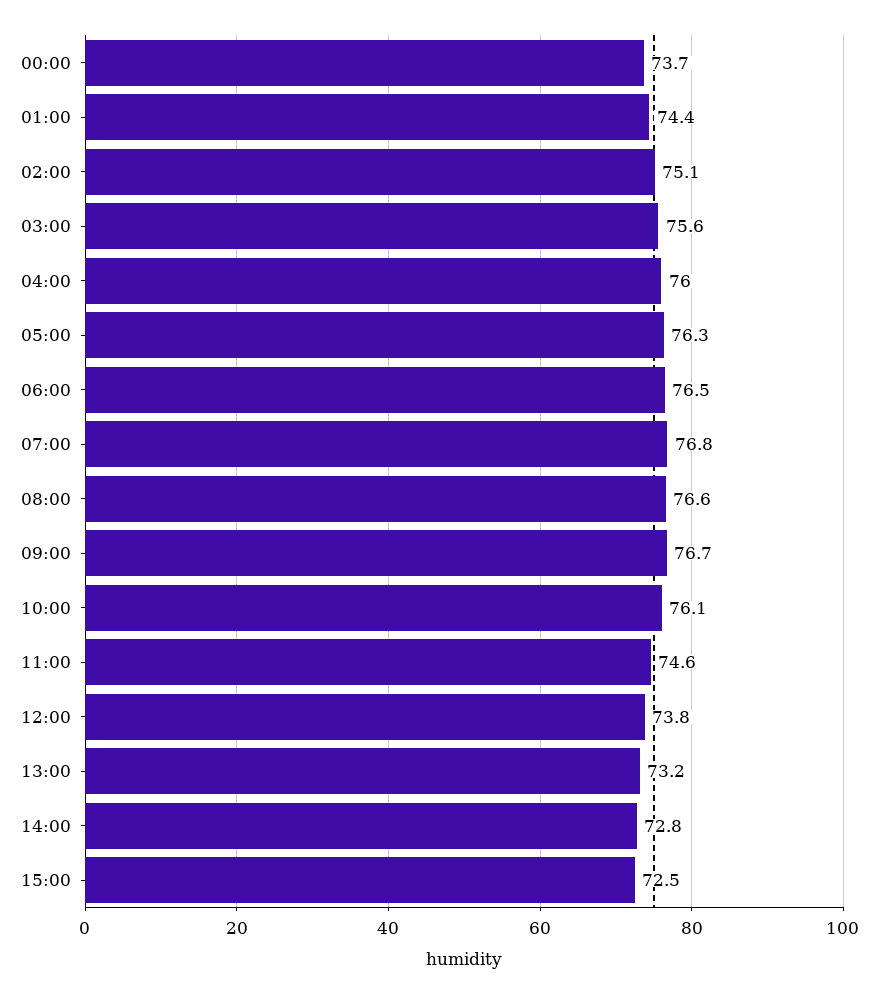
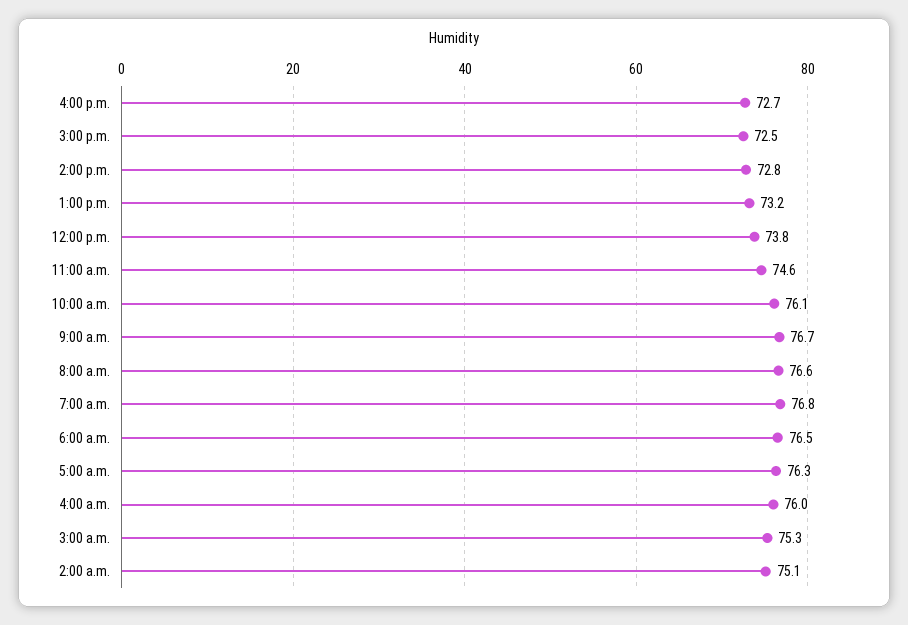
00:00: 73.7 -> none
01:00: 74.4 -> none
03:00: 75.6 -> 75.3
4:00 p.m.: none -> 72.7

